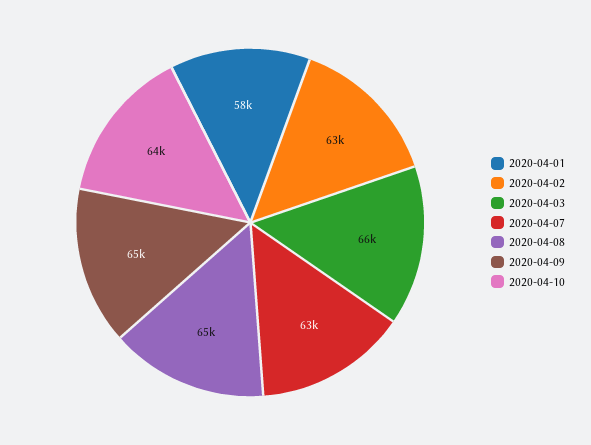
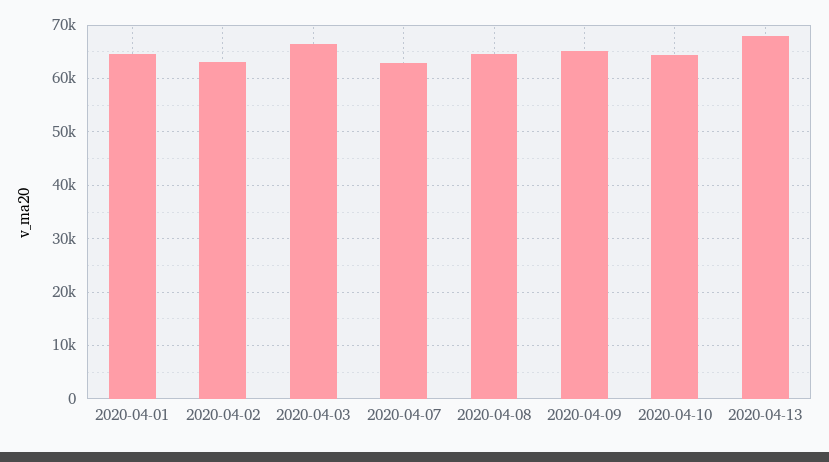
2020-04-01: 58000 -> 64000
2020-04-13: none -> 68000

